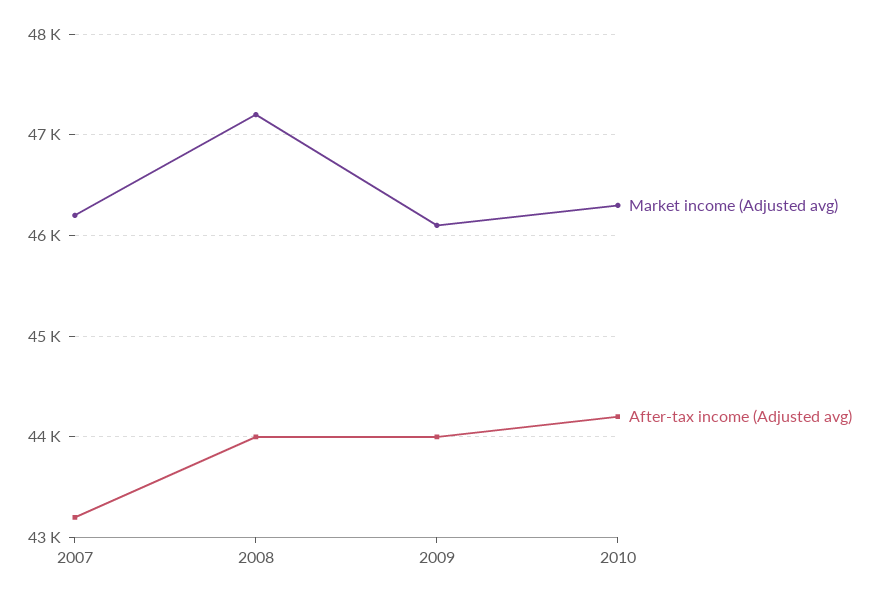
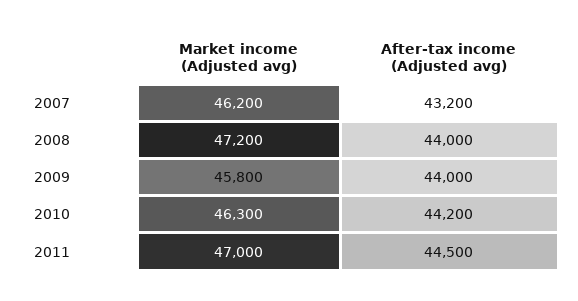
Market income (Adjusted avg), 2009: 46100 -> 45800
Market income (Adjusted avg), 2011: none -> 47000
After-tax income (Adjusted avg), 2011: none -> 44500

